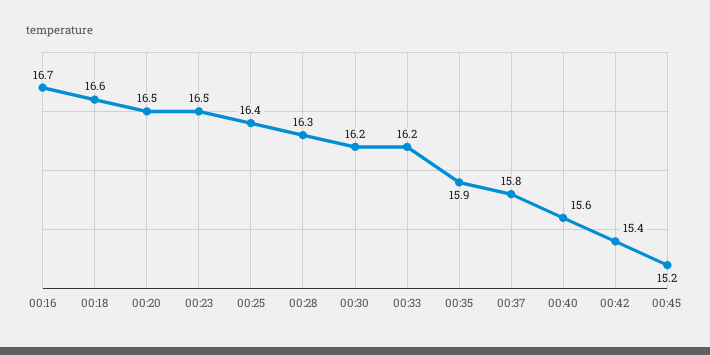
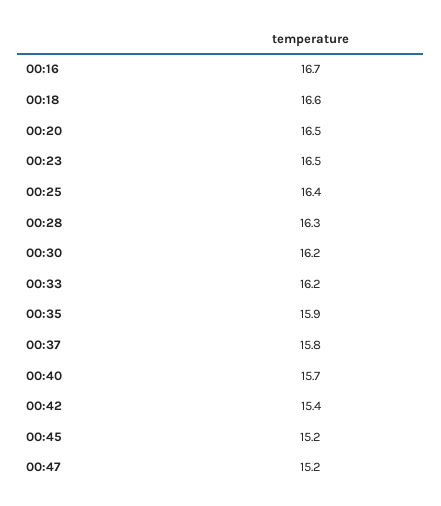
00:40: 15.6 -> 15.7
00:47: none -> 15.2

